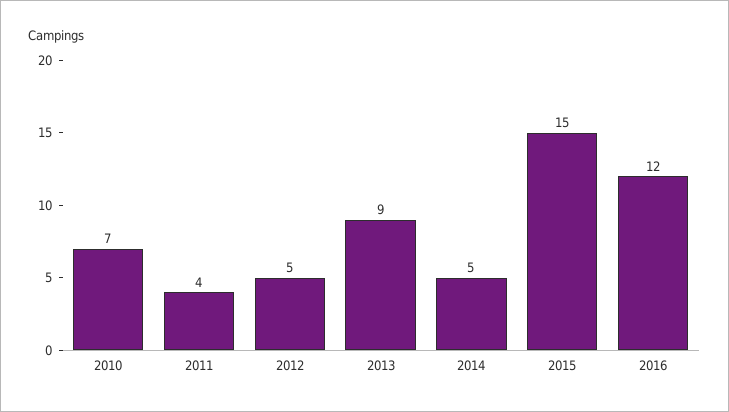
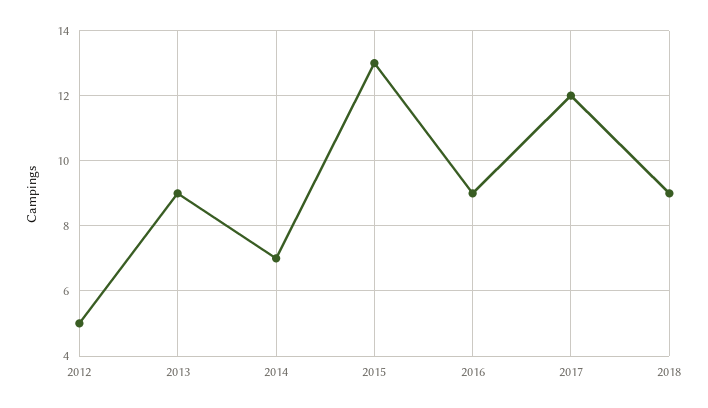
2010: 7 -> none
2011: 4 -> none
2014: 5 -> 7
2015: 15 -> 13
2016: 12 -> 9
2017: none -> 12
2018: none -> 9

